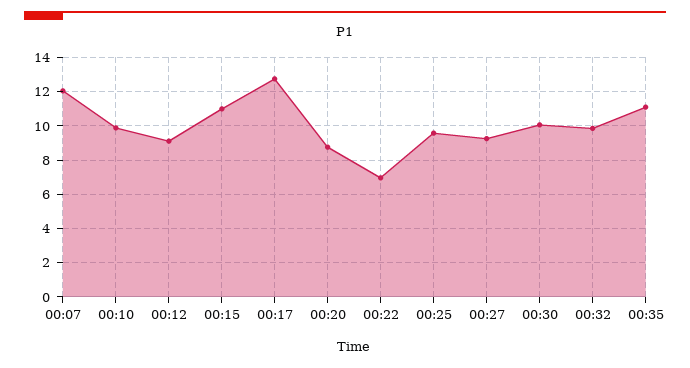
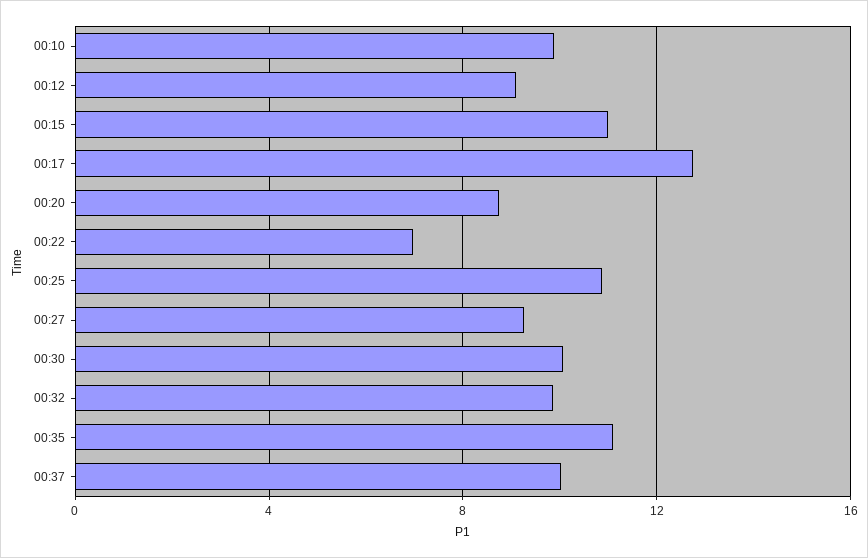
00:07: 12 -> none
00:25: 9.5 -> 11
00:37: none -> 10

